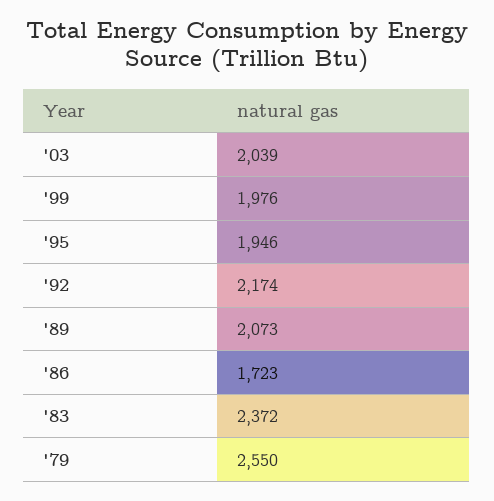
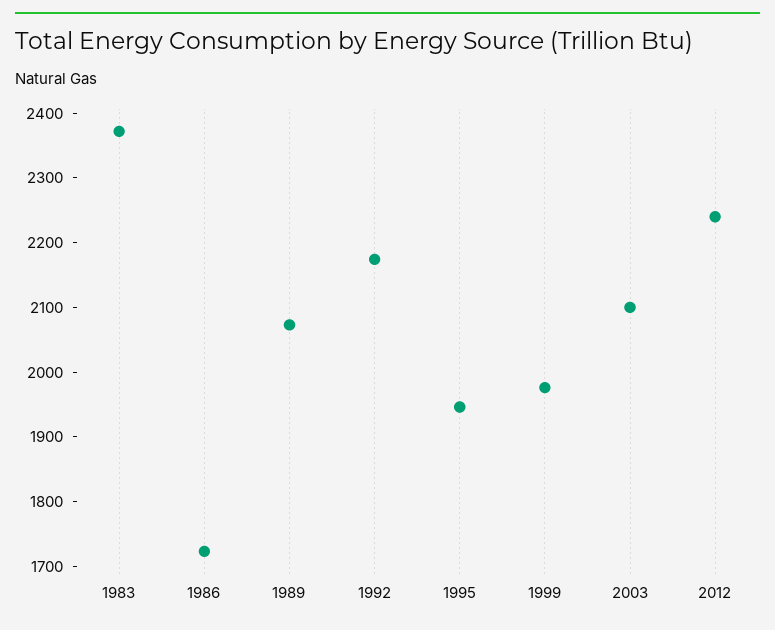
'03: 2039 -> 2100
'79: 2550 -> none
2012: none -> 2240

